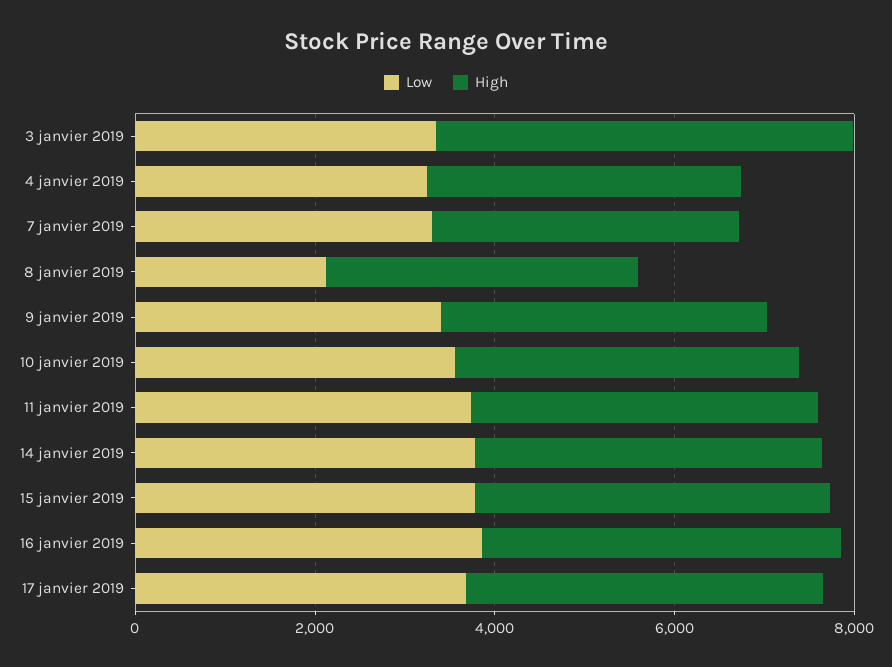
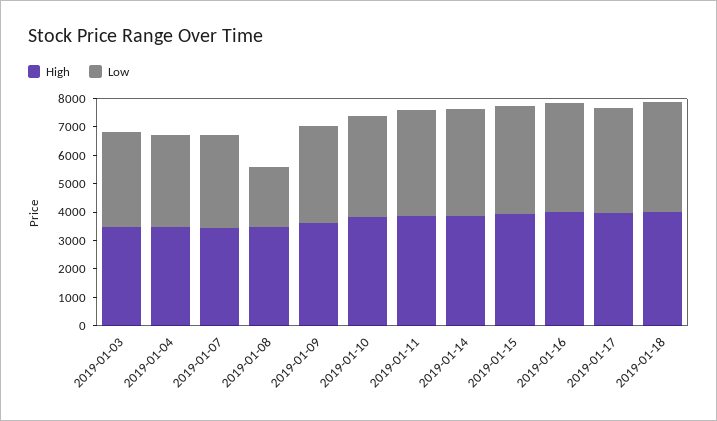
High, 3 janvier 2019: 4500 -> 3500
High, 2019-01-18: none -> 4000
Low, 2019-01-18: none -> 4000

